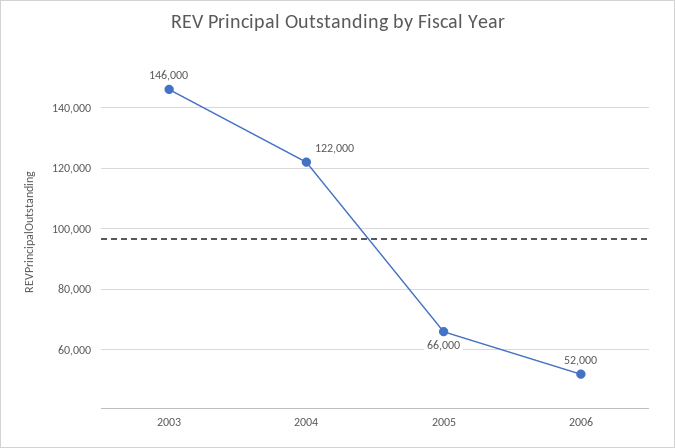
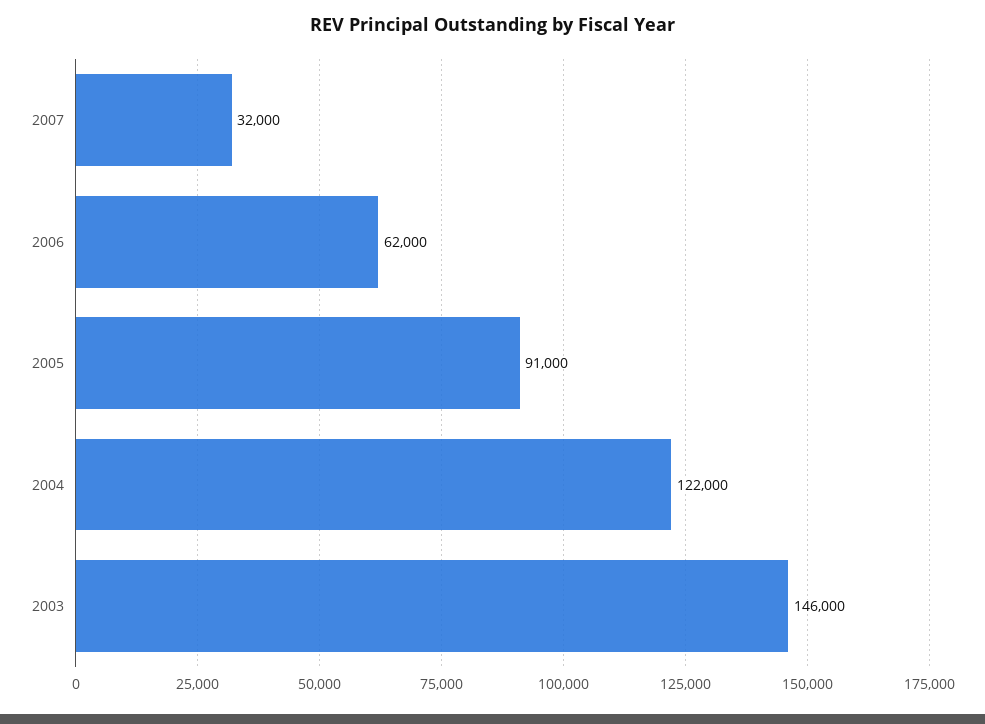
2005: 66000 -> 91000
2006: 52000 -> 62000
2007: none -> 32000

